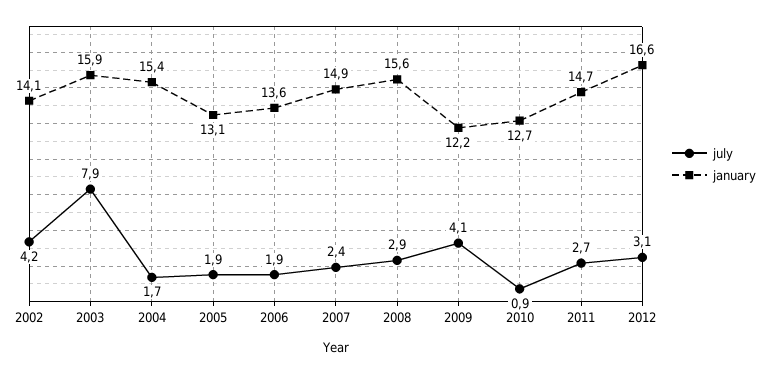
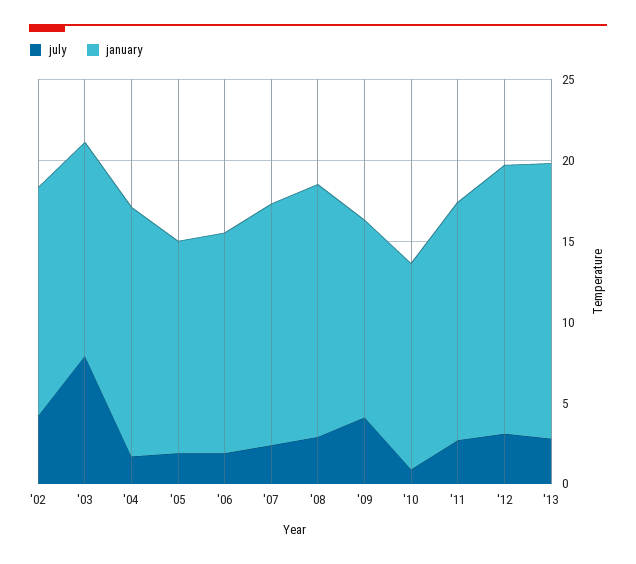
january, 2003: 15.9 -> 13
july, '13: none -> 3
january, '13: none -> 17

